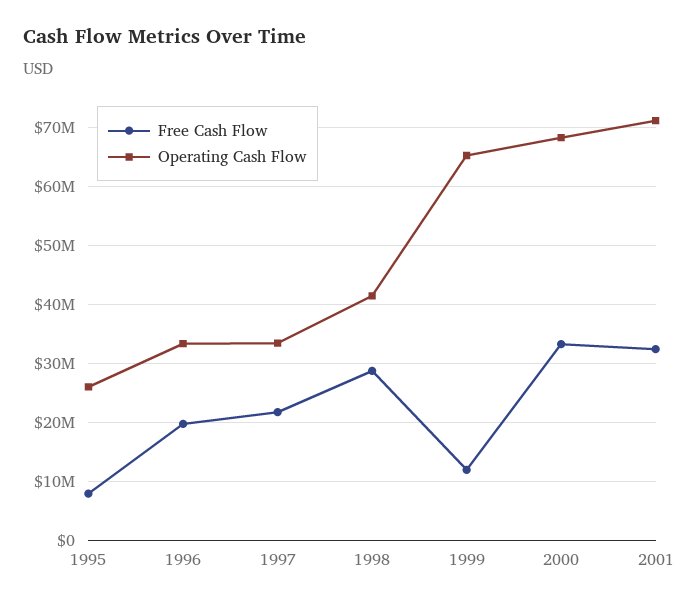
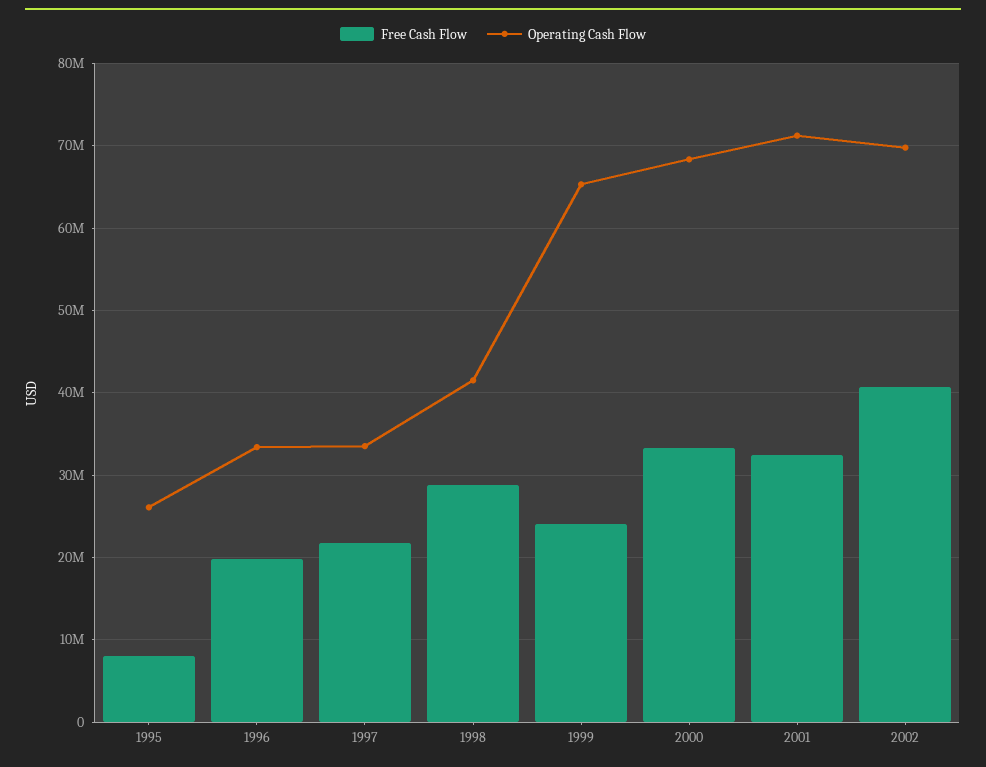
Free Cash Flow, 1999: 12000000 -> 24000000
Free Cash Flow, 2002: none -> 41000000
Operating Cash Flow, 2002: none -> 70000000

